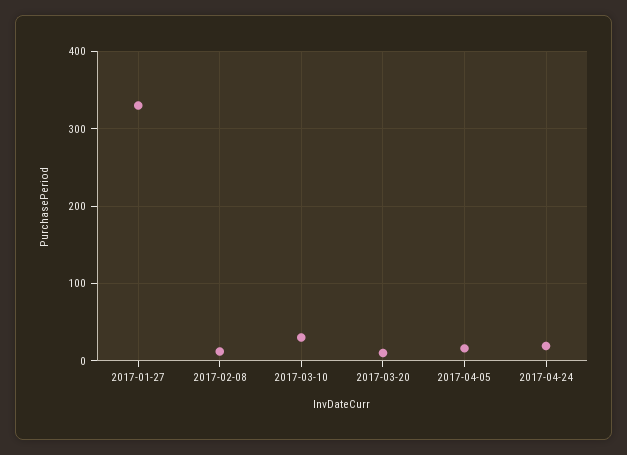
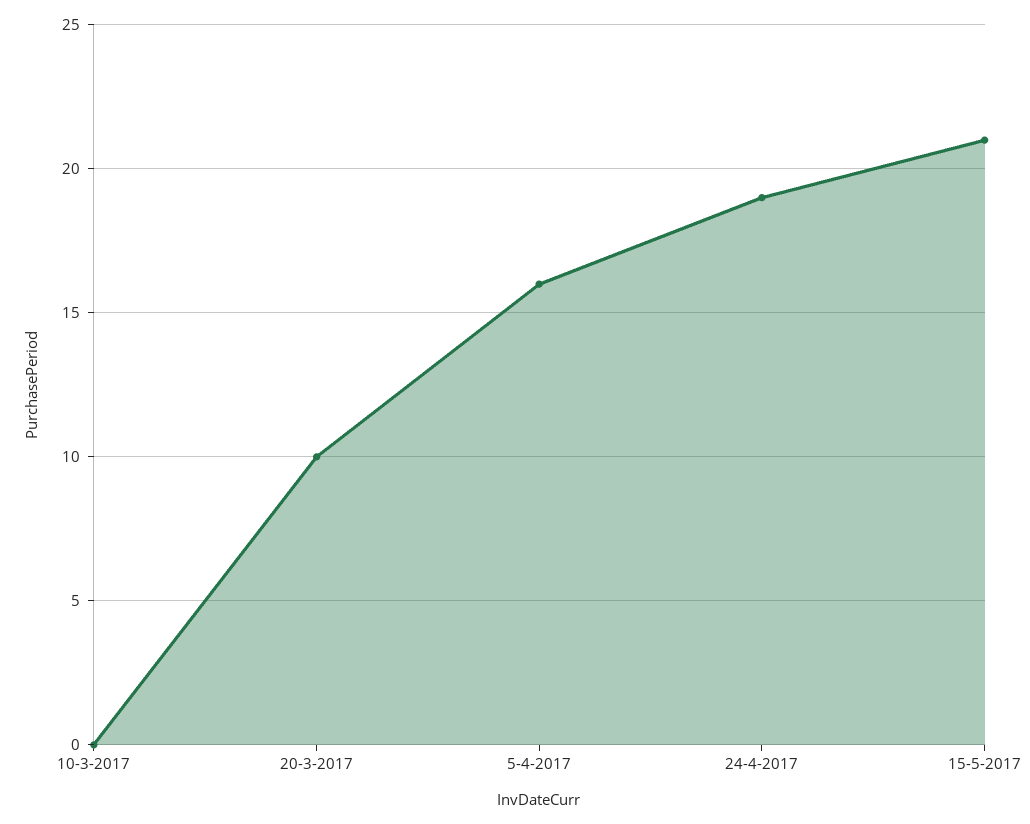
2017-01-27: 330 -> none
2017-02-08: 10 -> none
2017-03-10: 30 -> 0
15-5-2017: none -> 21

